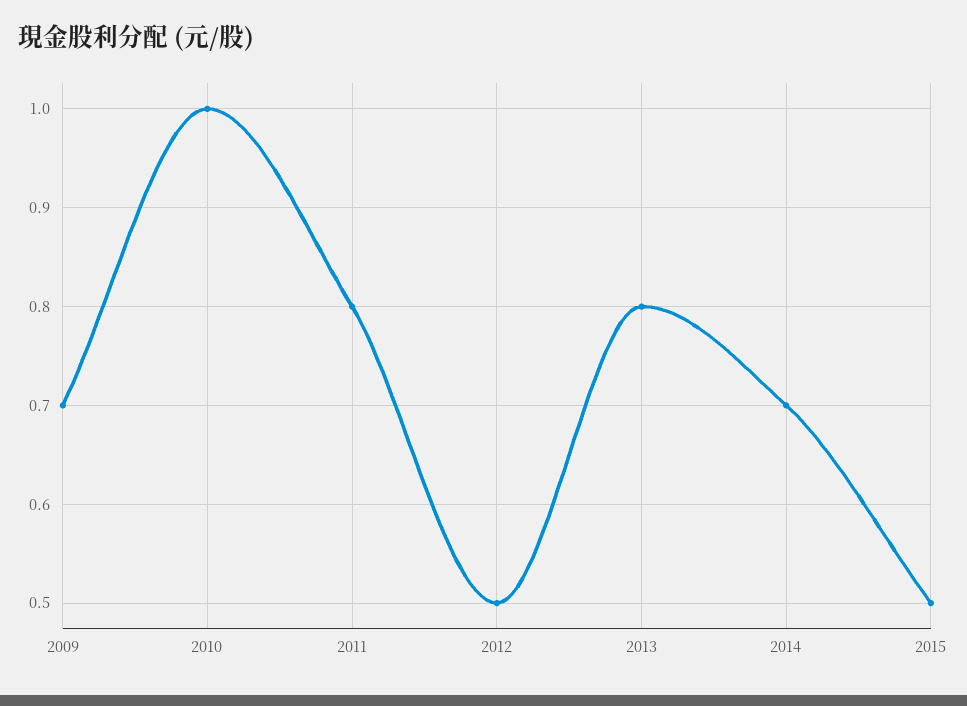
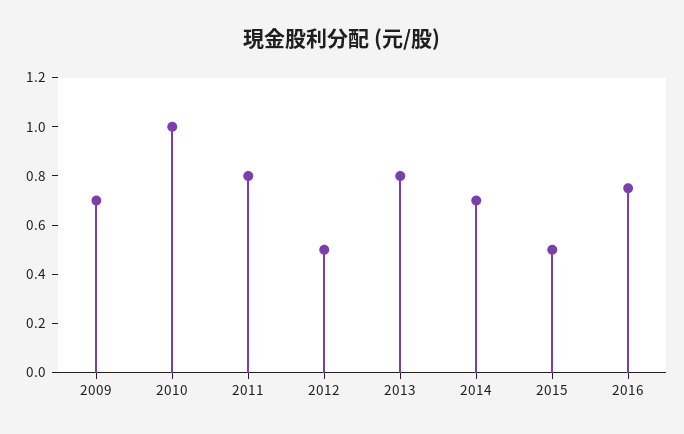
2016: none -> 0.75

